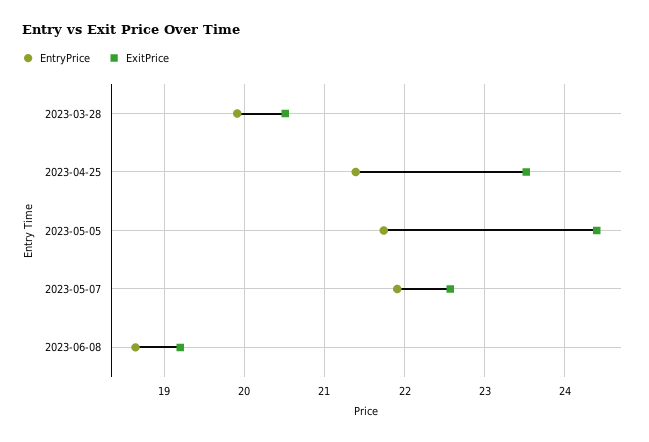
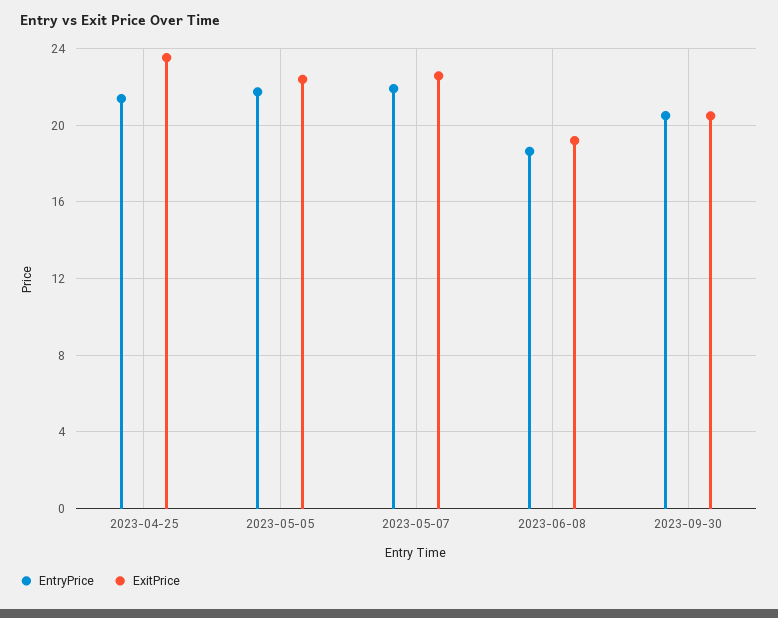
EntryPrice, 2023-03-28: 19.9 -> none
ExitPrice, 2023-03-28: 20.5 -> none
ExitPrice, 2023-05-05: 24.4 -> 22.5
EntryPrice, 2023-09-30: none -> 20.5
ExitPrice, 2023-09-30: none -> 20.5

